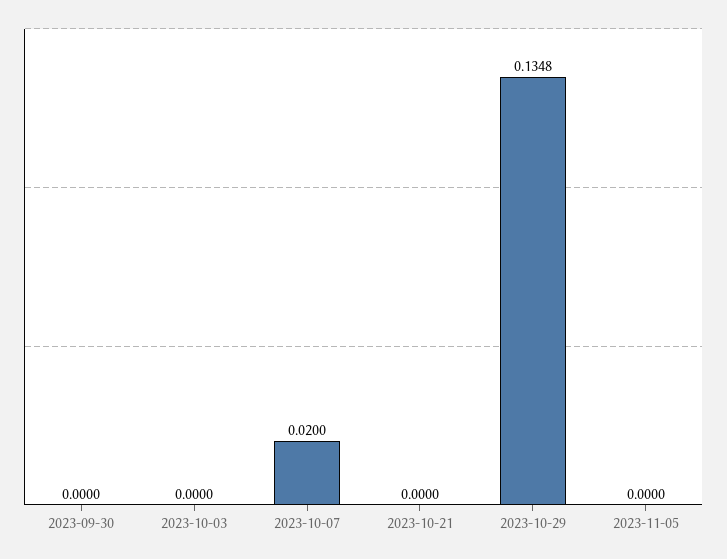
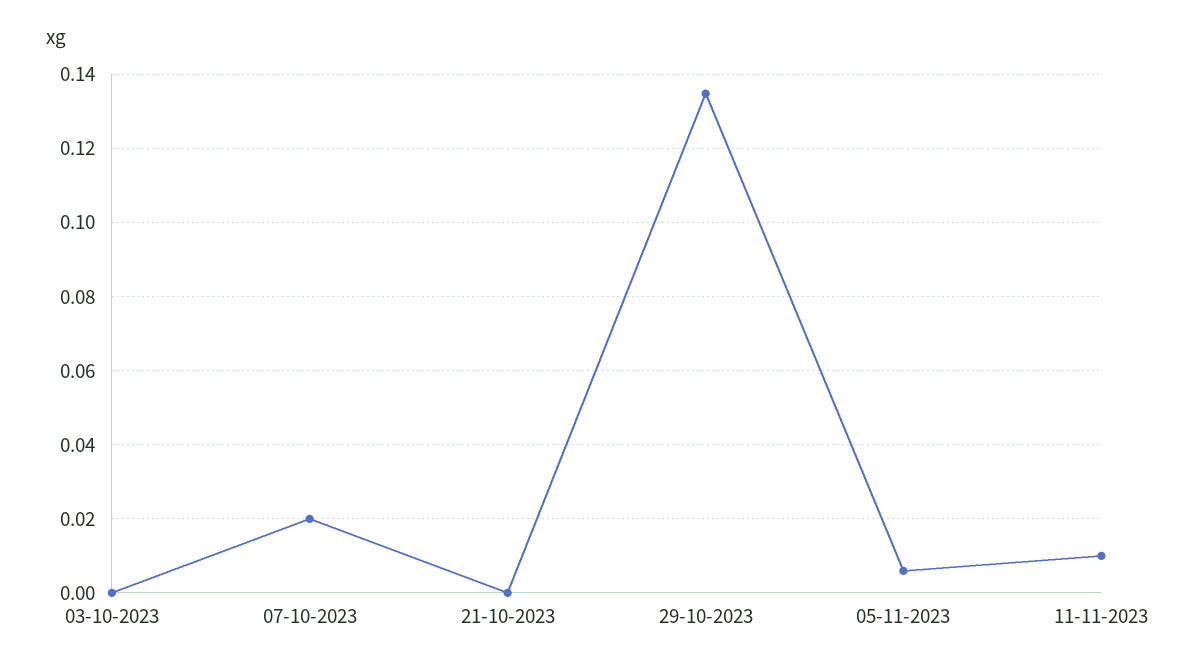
2023-09-30: 0 -> none
2023-11-05: 0 -> 0.006
11-11-2023: none -> 0.01

